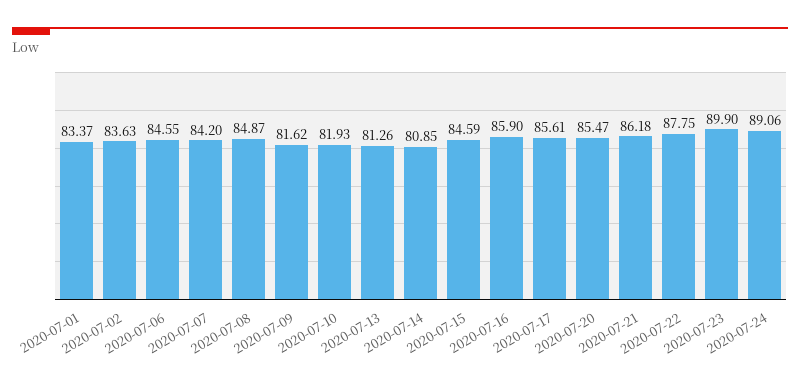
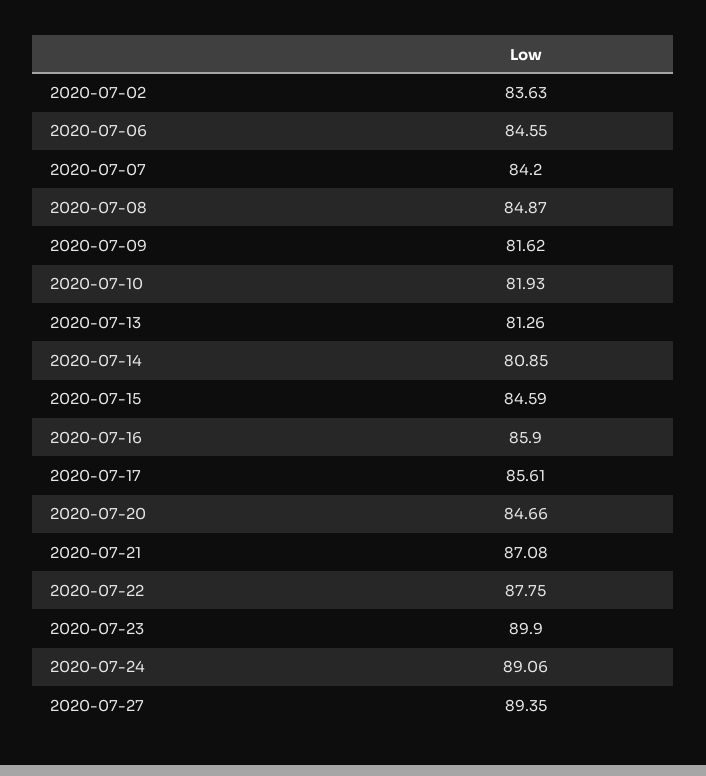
2020-07-01: 83.37 -> none
2020-07-20: 85.47 -> 84.66
2020-07-21: 86.18 -> 87.08
2020-07-27: none -> 89.35

